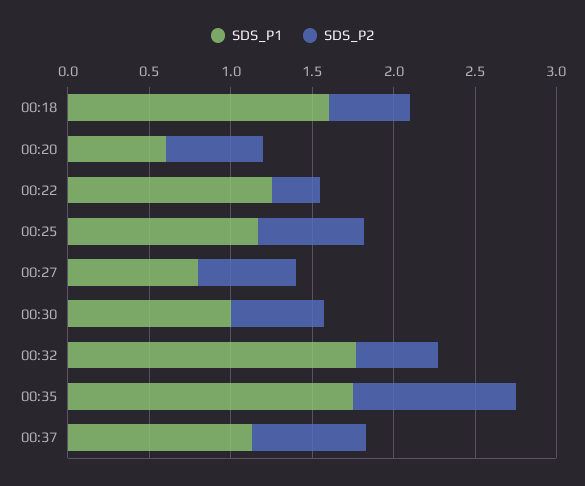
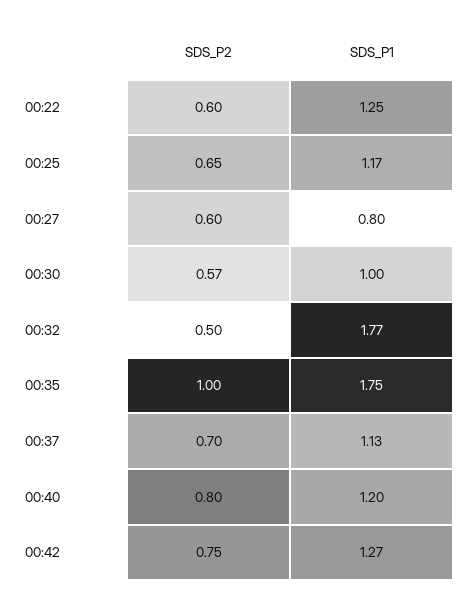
SDS_P1, 00:18: 1.6 -> none
SDS_P2, 00:18: 0.5 -> none
SDS_P1, 00:20: 0.6 -> none
SDS_P2, 00:20: 0.6 -> none
SDS_P2, 00:22: 0.3 -> 0.6
SDS_P2, 00:40: none -> 0.8
SDS_P1, 00:40: none -> 1.2
SDS_P2, 00:42: none -> 0.75
SDS_P1, 00:42: none -> 1.27

